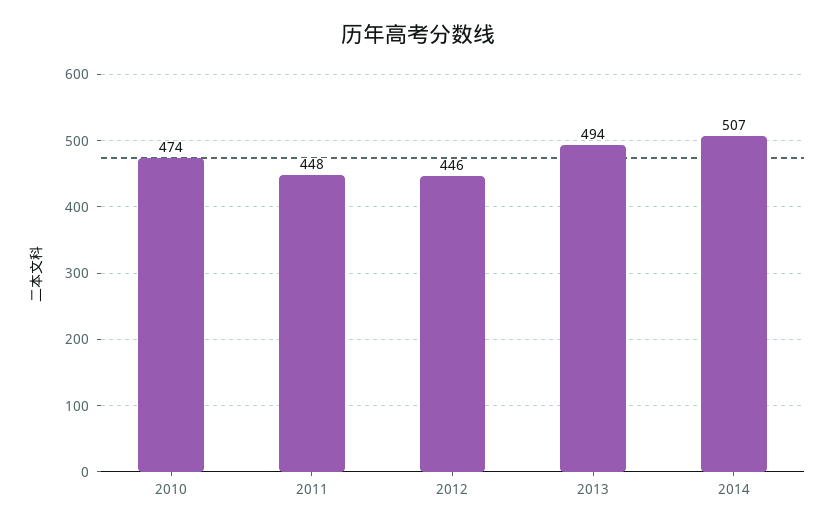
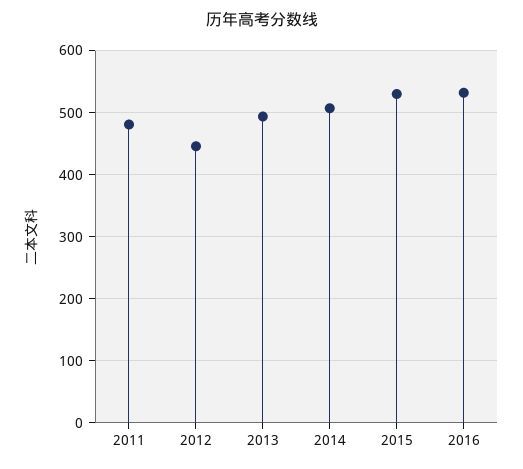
2010: 474 -> none
2011: 448 -> 480
2015: none -> 530
2016: none -> 530

